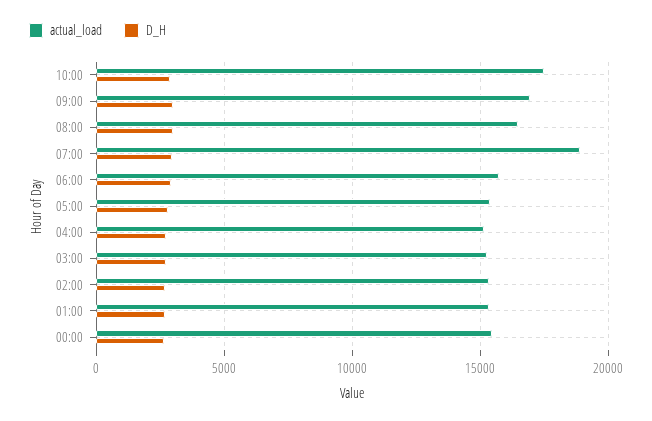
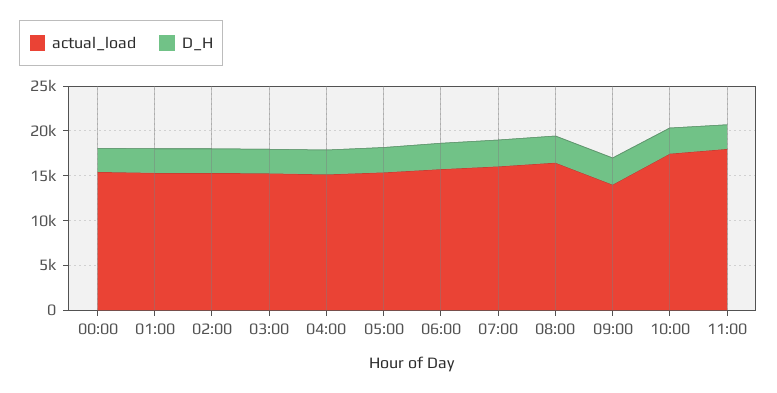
actual_load, 09:00: 17000 -> 14000
actual_load, 07:00: 19000 -> 16000
actual_load, 11:00: none -> 18000
D_H, 11:00: none -> 3000

